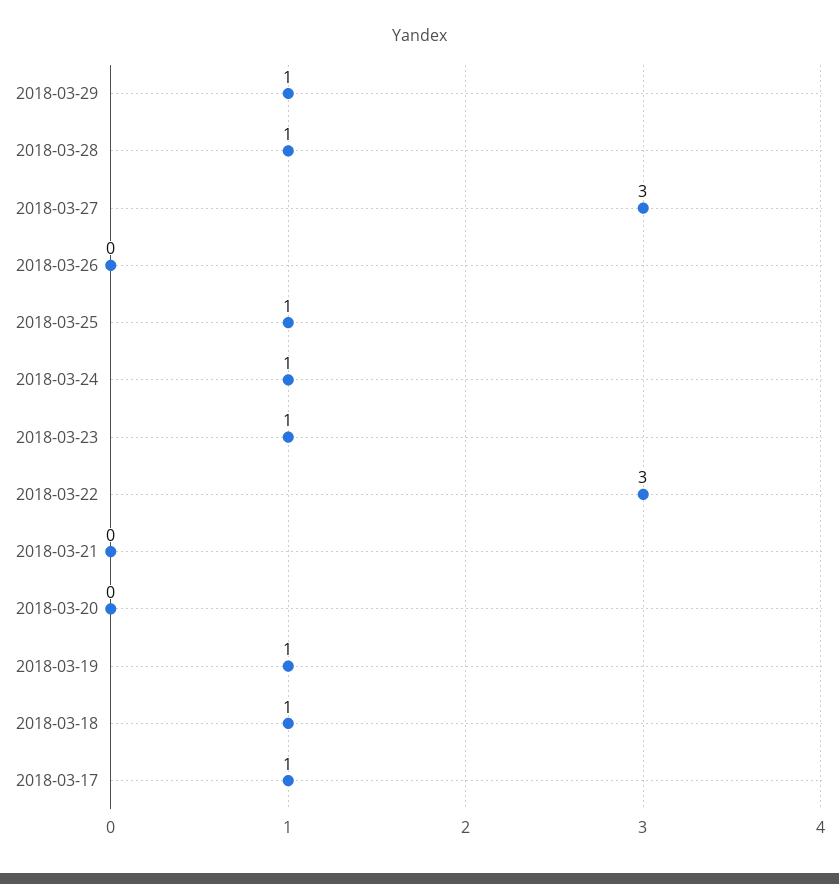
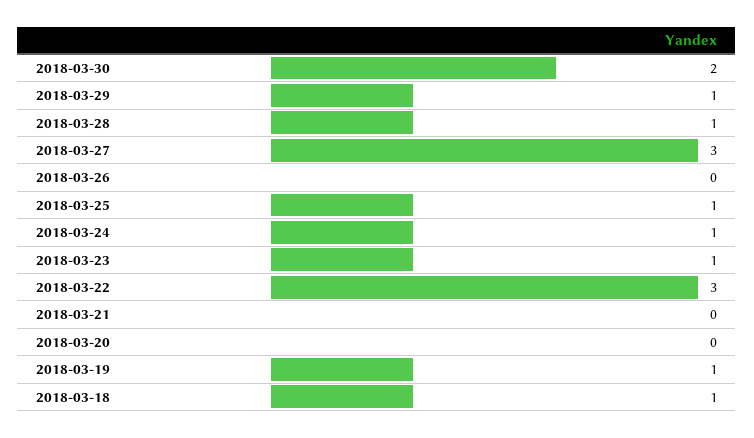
2018-03-17: 1 -> none
2018-03-30: none -> 2

